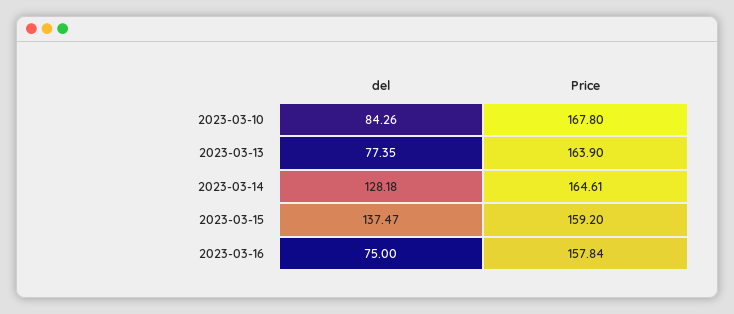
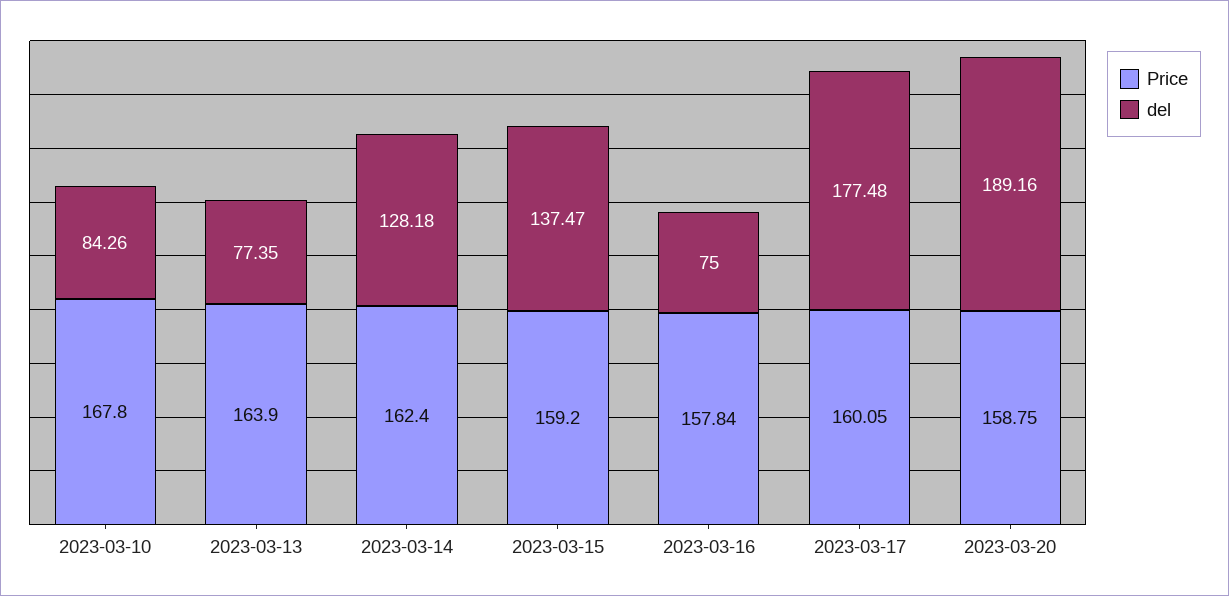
Price, 2023-03-14: 164.61 -> 162.4
Price, 2023-03-17: none -> 160.05
del, 2023-03-17: none -> 177.48
Price, 2023-03-20: none -> 158.75
del, 2023-03-20: none -> 189.16

